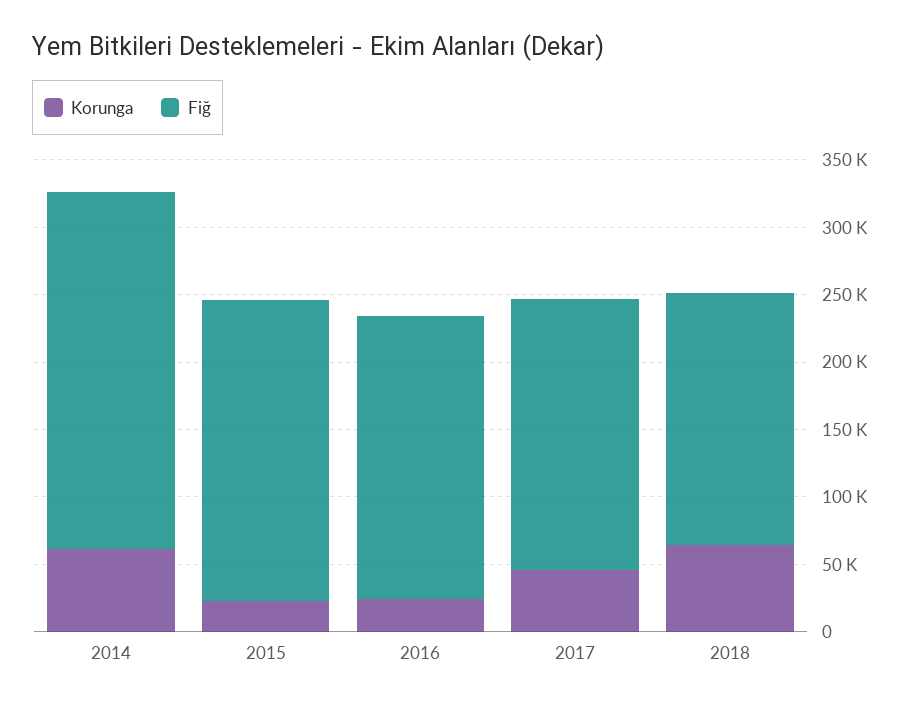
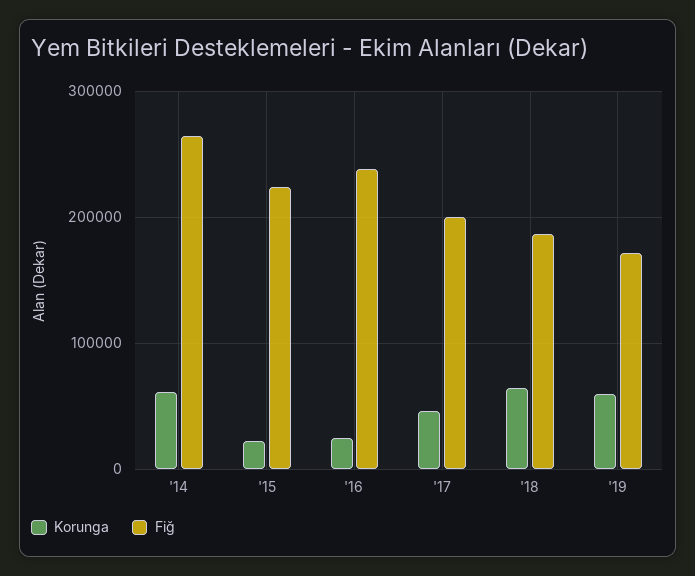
Fiğ, 2016: 210000 -> 240000
Korunga, '19: none -> 60000
Fiğ, '19: none -> 170000

